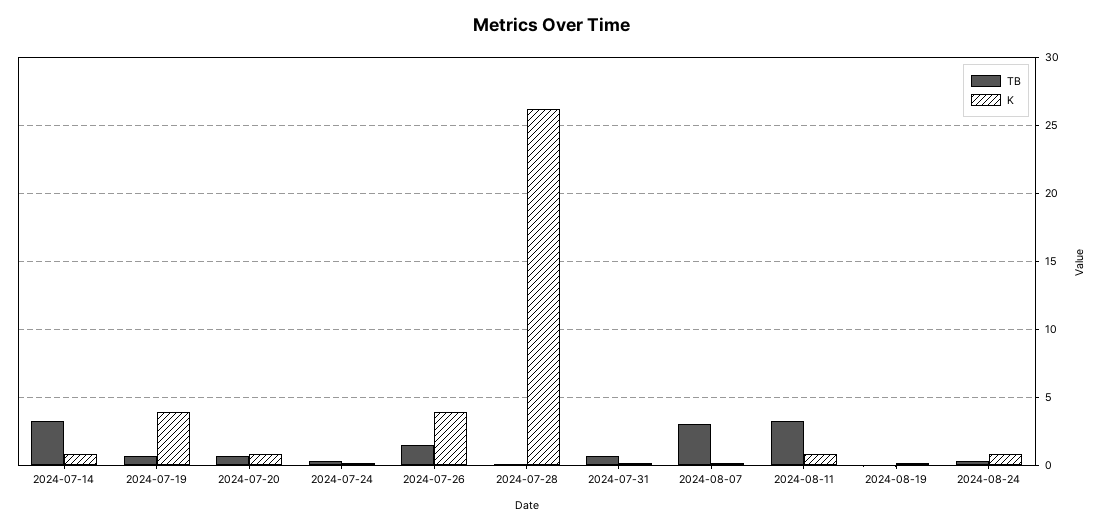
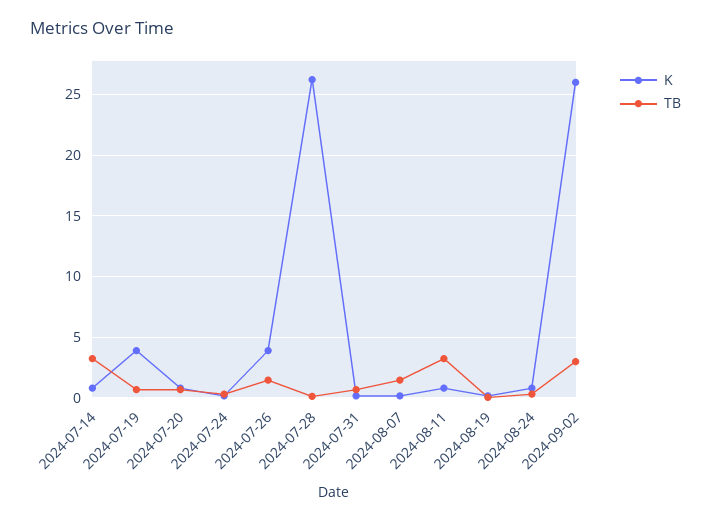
TB, 2024-08-07: 3 -> 1.5
K, 2024-09-02: none -> 26
TB, 2024-09-02: none -> 3

